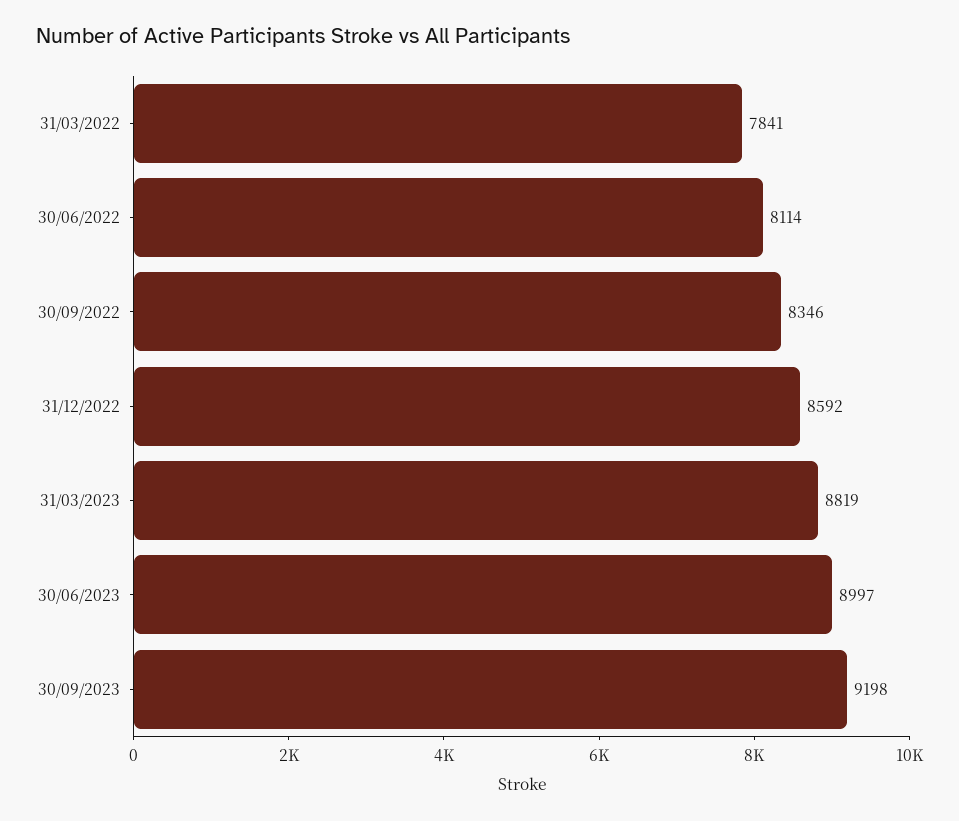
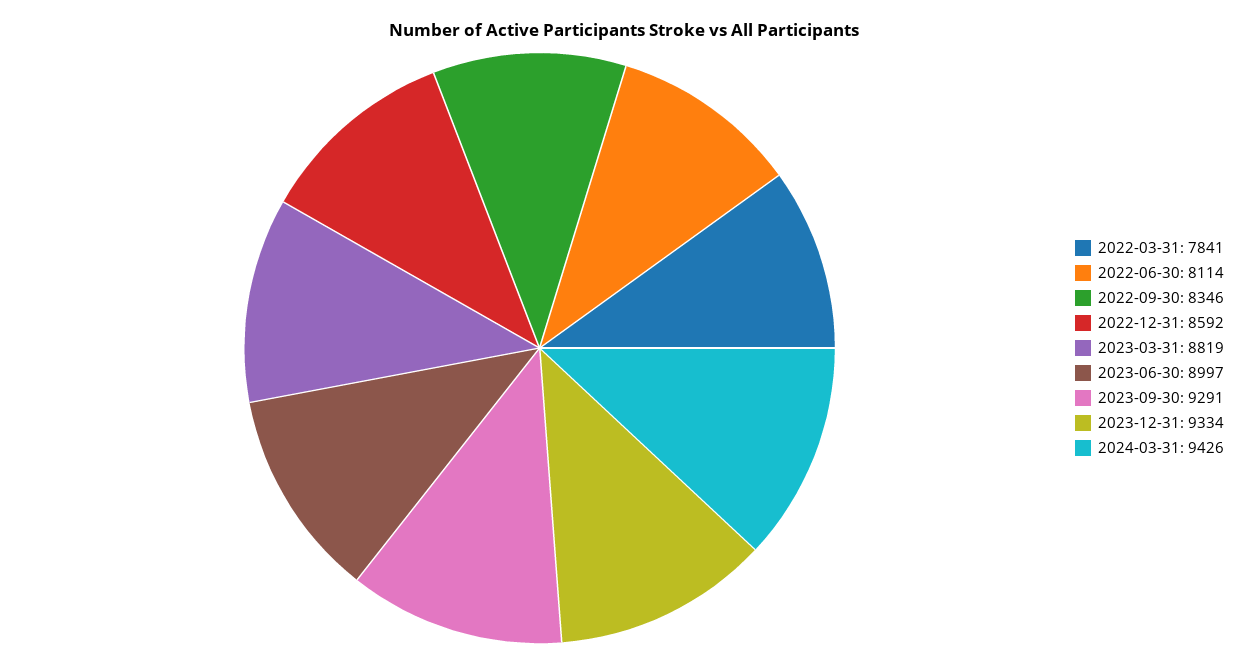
30/09/2023: 9198 -> 9291
2023-12-31: none -> 9334
2024-03-31: none -> 9426

